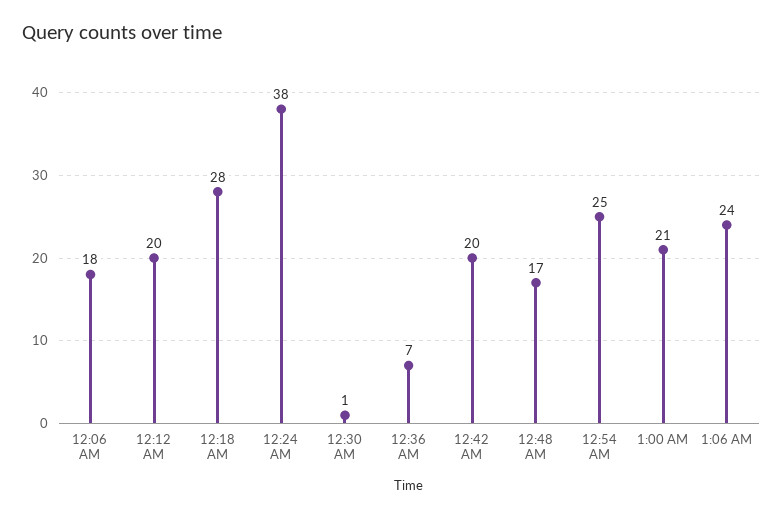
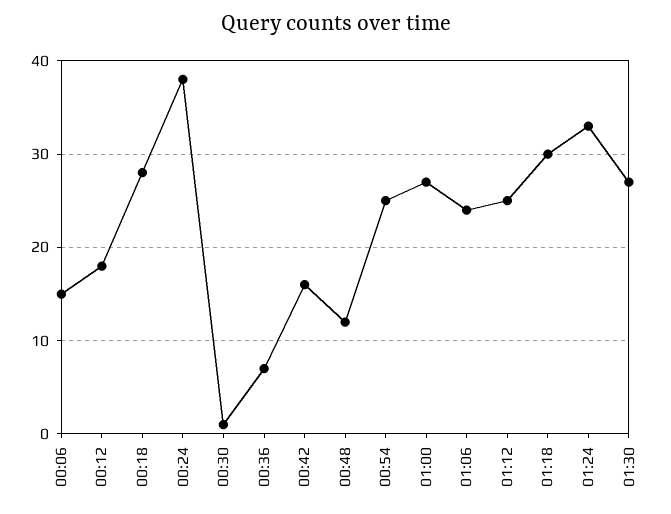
12:06 AM: 18 -> 15
12:12 AM: 20 -> 18
12:42 AM: 20 -> 16
12:48 AM: 17 -> 12
1:00 AM: 21 -> 27
01:12: none -> 25
01:18: none -> 30
01:24: none -> 33
01:30: none -> 27

